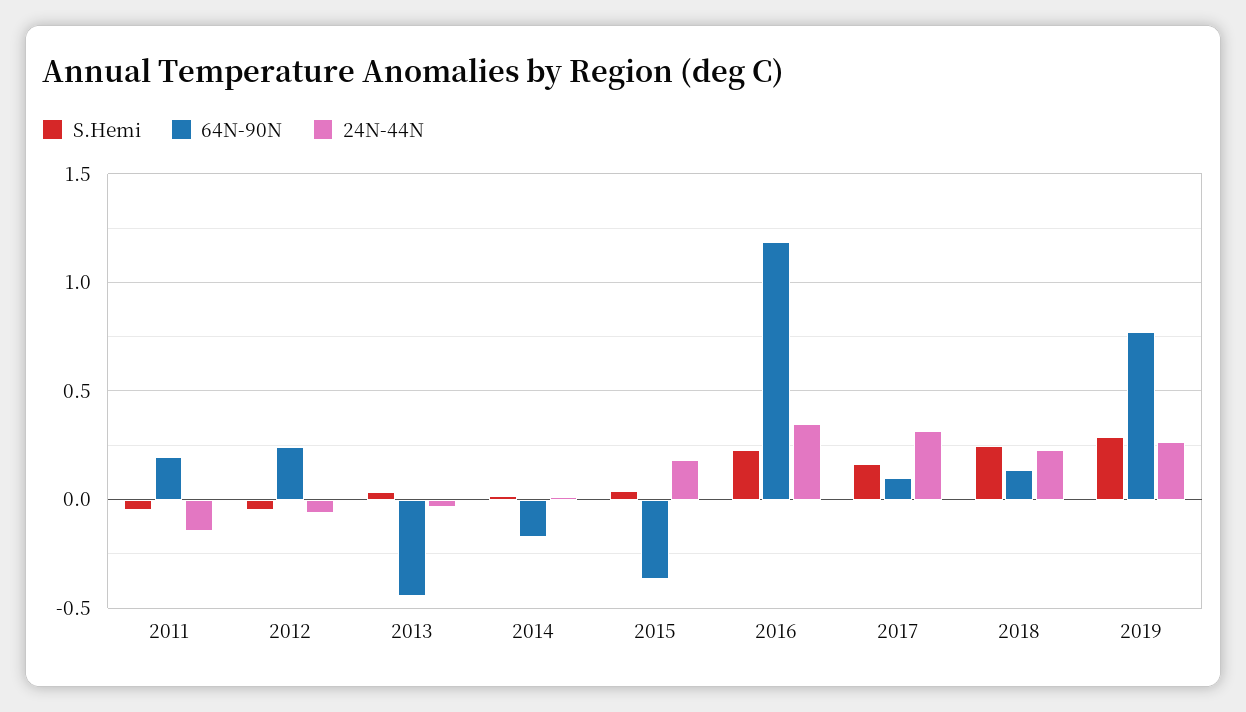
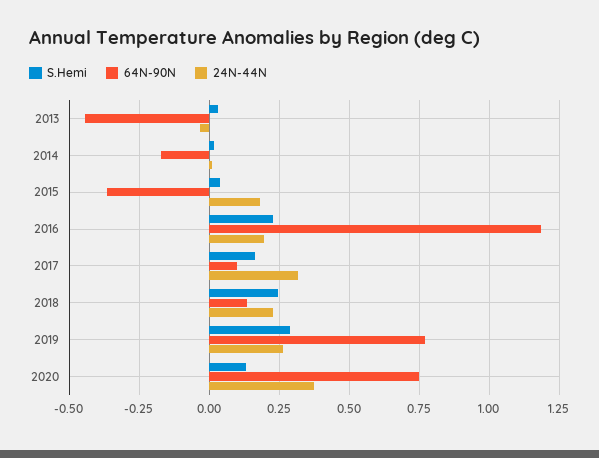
S.Hemi, 2011: -0.05 -> none
64N-90N, 2011: 0.2 -> none
24N-44N, 2011: -0.15 -> none
S.Hemi, 2012: -0.05 -> none
64N-90N, 2012: 0.25 -> none
24N-44N, 2012: -0.05 -> none
24N-44N, 2016: 0.35 -> 0.2
S.Hemi, 2020: none -> 0.125
64N-90N, 2020: none -> 0.75
24N-44N, 2020: none -> 0.375

